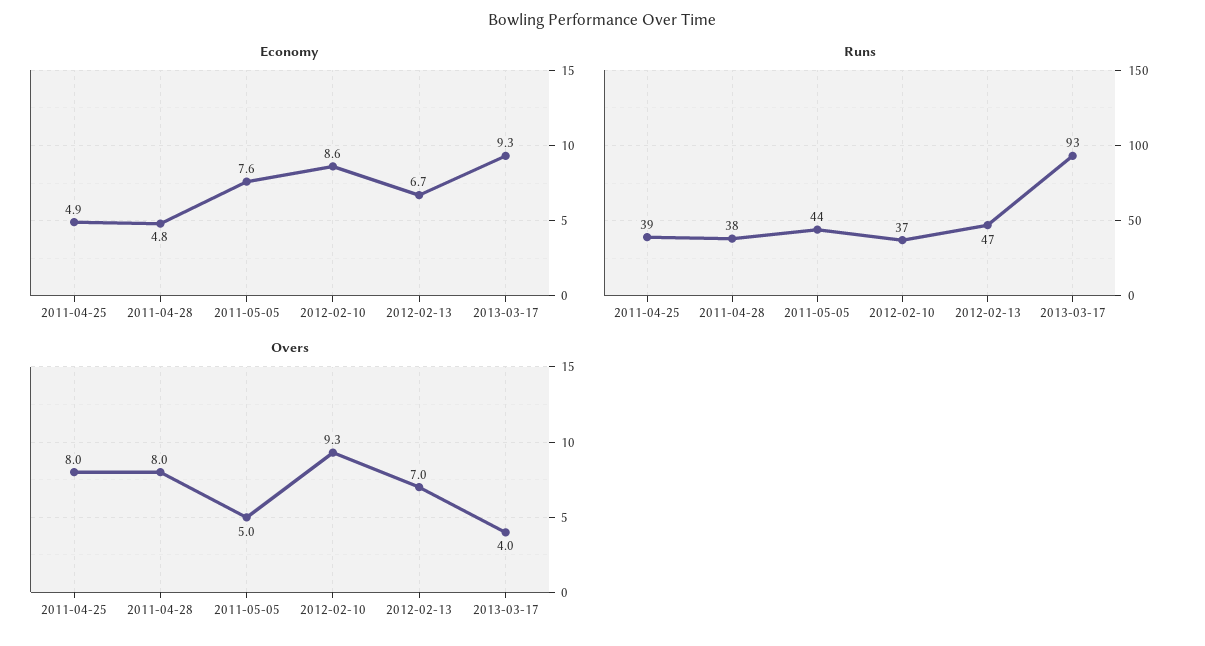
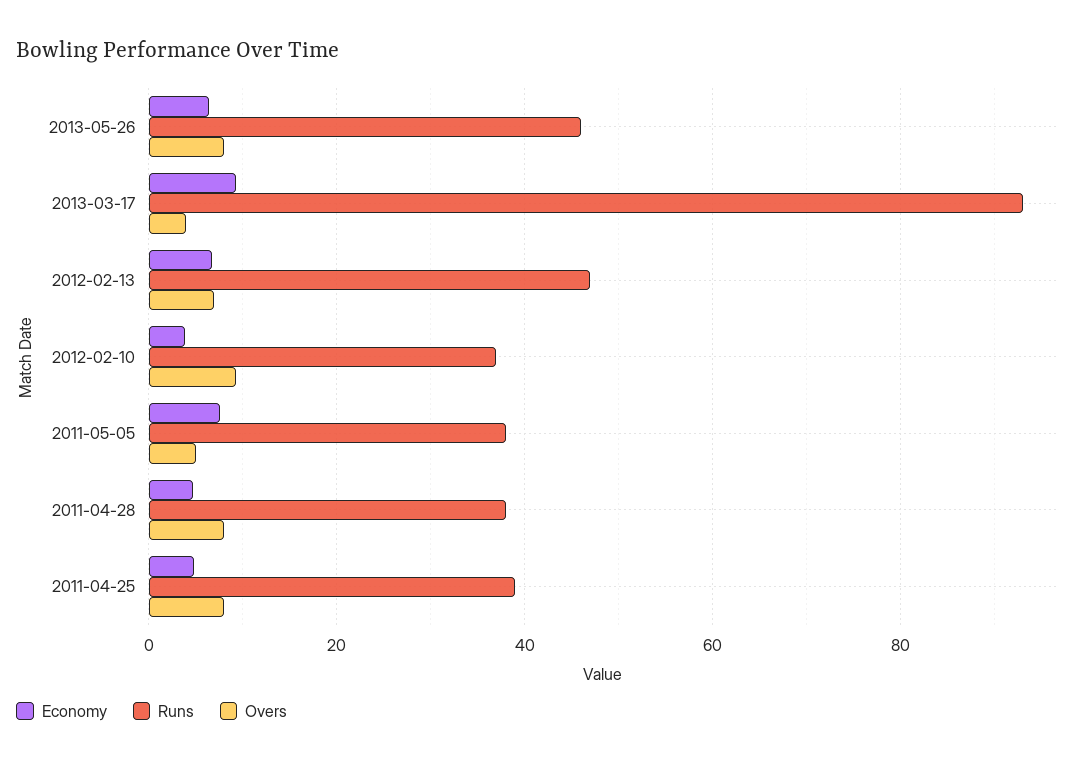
Economy, 2012-02-10: 8.6 -> 4
Runs, 2011-05-05: 44 -> 38
Economy, 2013-05-26: none -> 6
Runs, 2013-05-26: none -> 46
Overs, 2013-05-26: none -> 8

